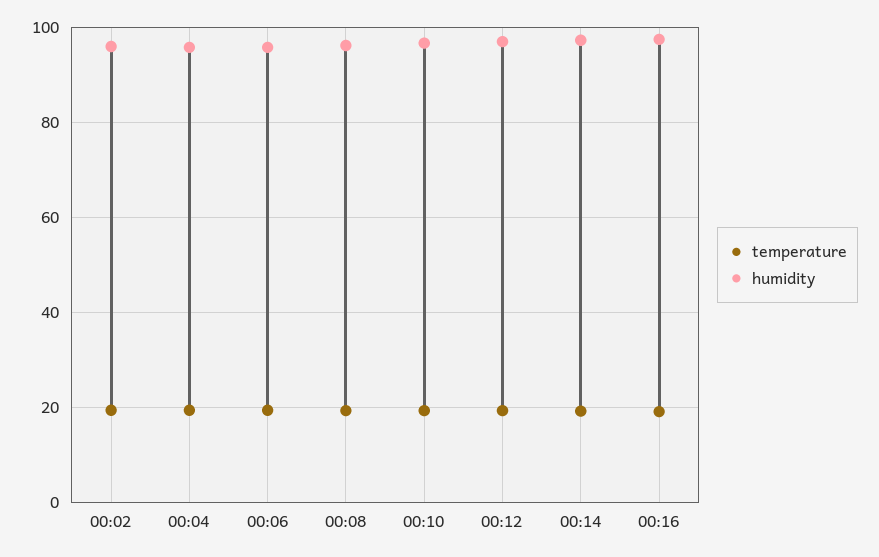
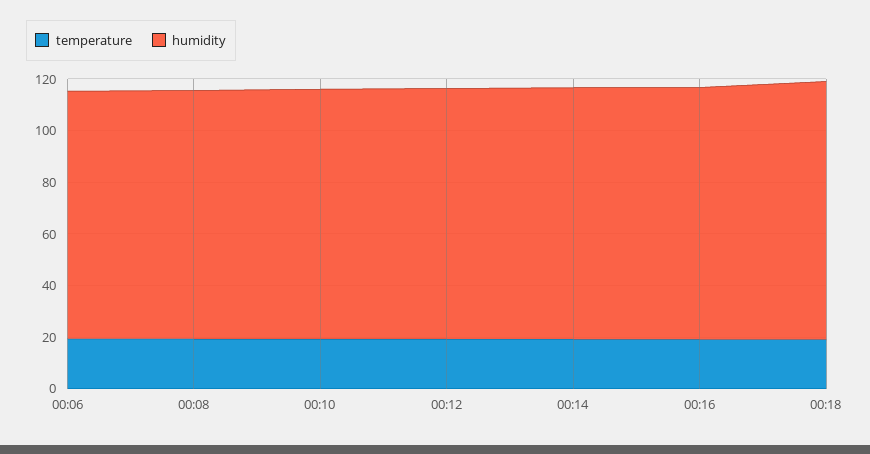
temperature, 00:02: 20 -> none
humidity, 00:02: 96 -> none
temperature, 00:04: 20 -> none
humidity, 00:04: 96 -> none
temperature, 00:18: none -> 20
humidity, 00:18: none -> 100

